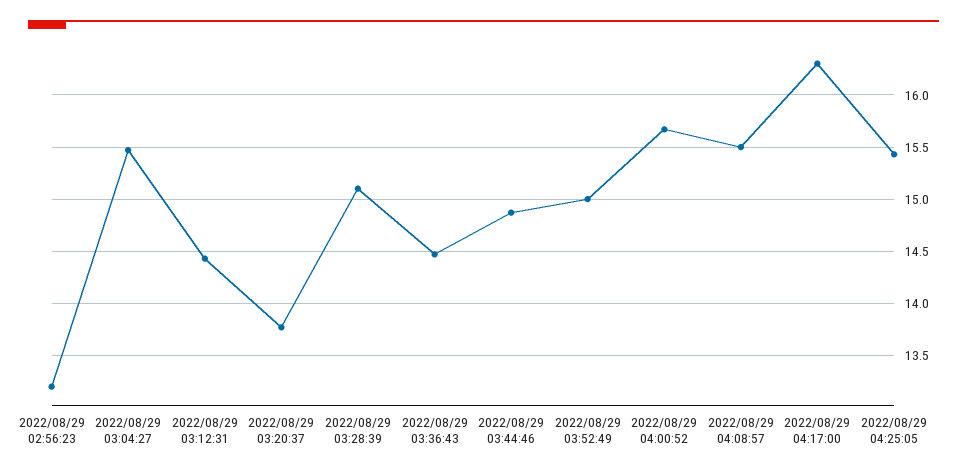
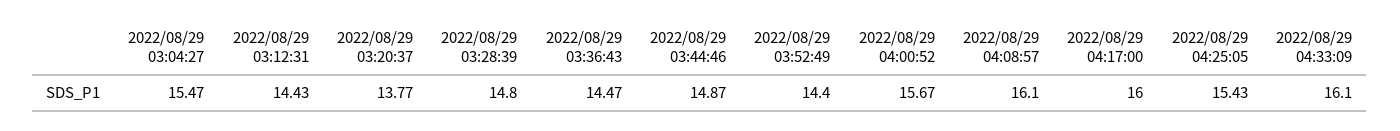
2022/08/29 02:56:23: 13.2 -> none
2022/08/29 03:28:39: 15.1 -> 14.8
2022/08/29 03:52:49: 15 -> 14.4
2022/08/29 04:08:57: 15.5 -> 16.1
2022/08/29 04:17:00: 16.3 -> 16
2022/08/29 04:33:09: none -> 16.1

